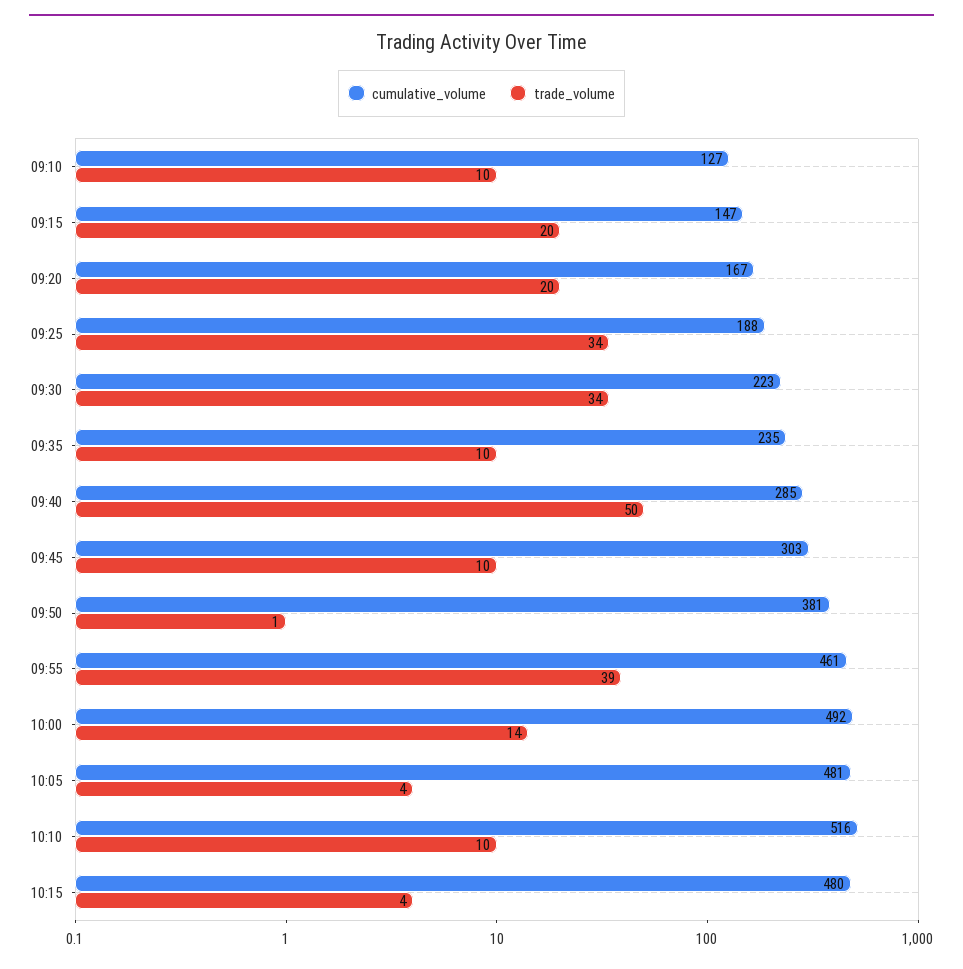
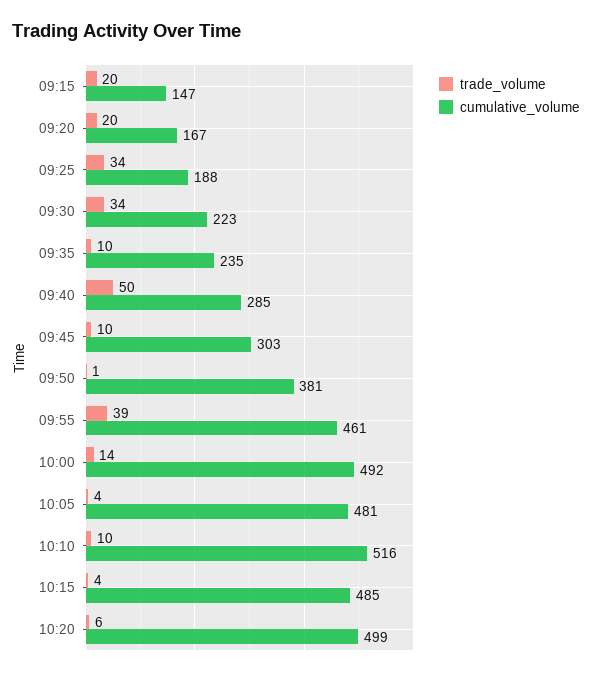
cumulative_volume, 09:10: 127 -> none
trade_volume, 09:10: 10 -> none
cumulative_volume, 10:15: 480 -> 485
trade_volume, 10:20: none -> 6
cumulative_volume, 10:20: none -> 499

